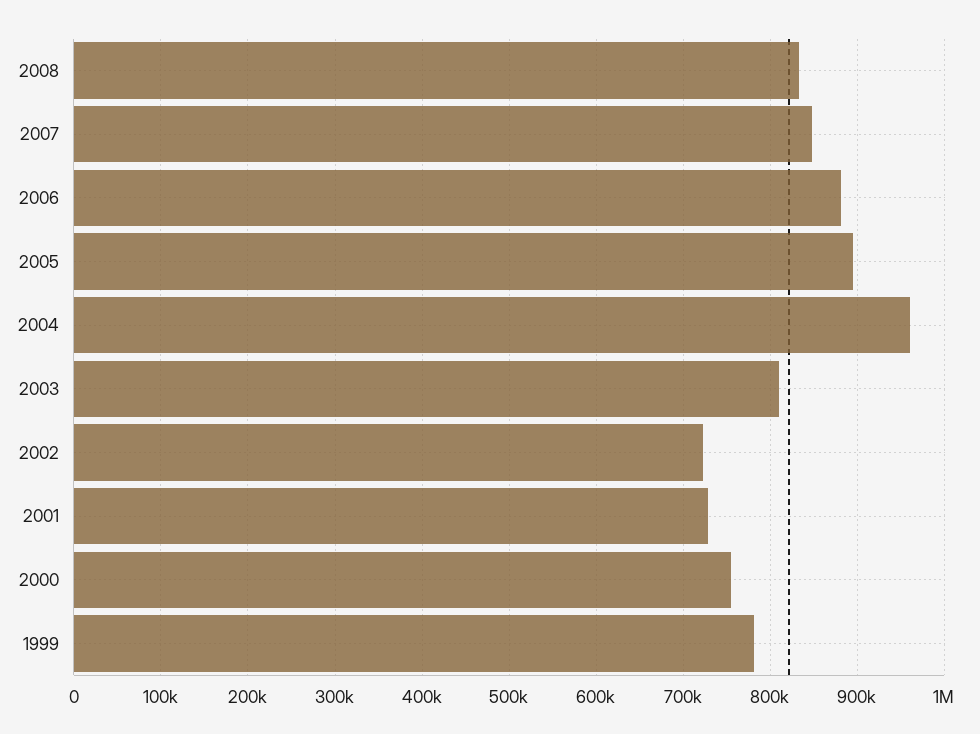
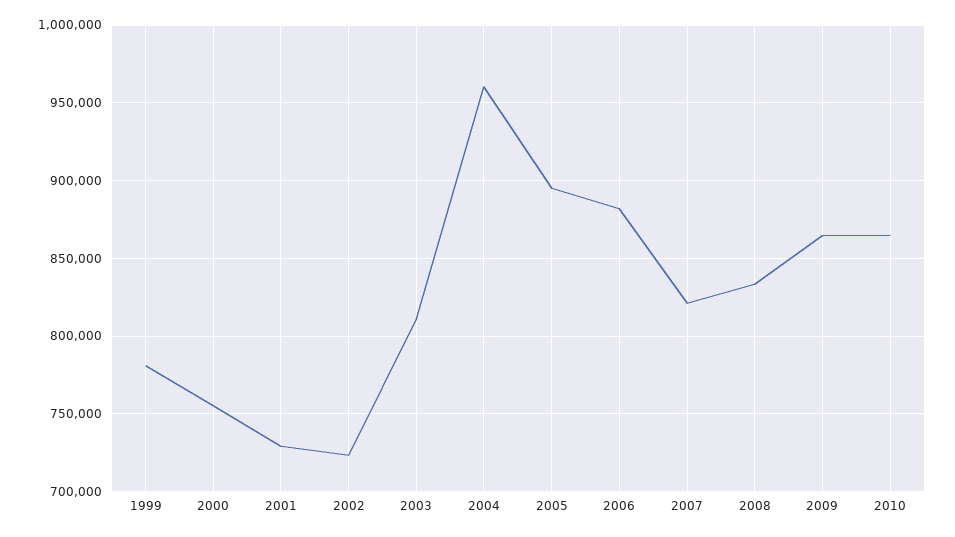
2007: 850000 -> 820000
2009: none -> 865000
2010: none -> 865000

